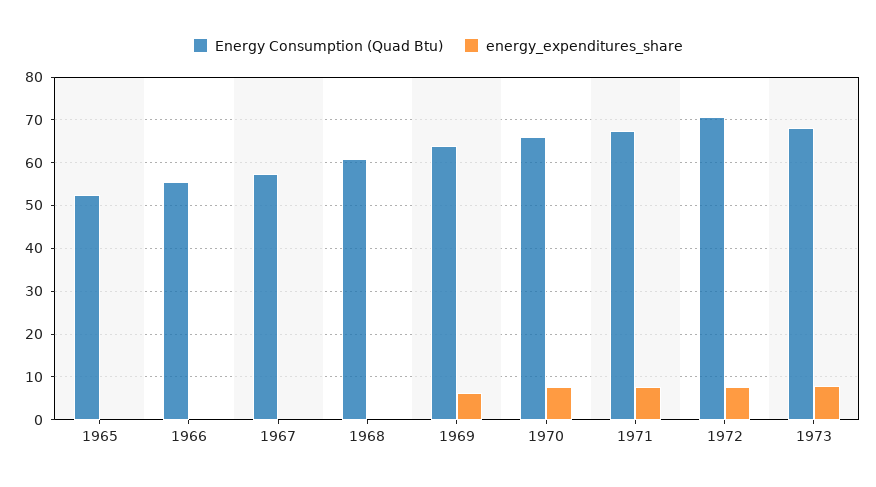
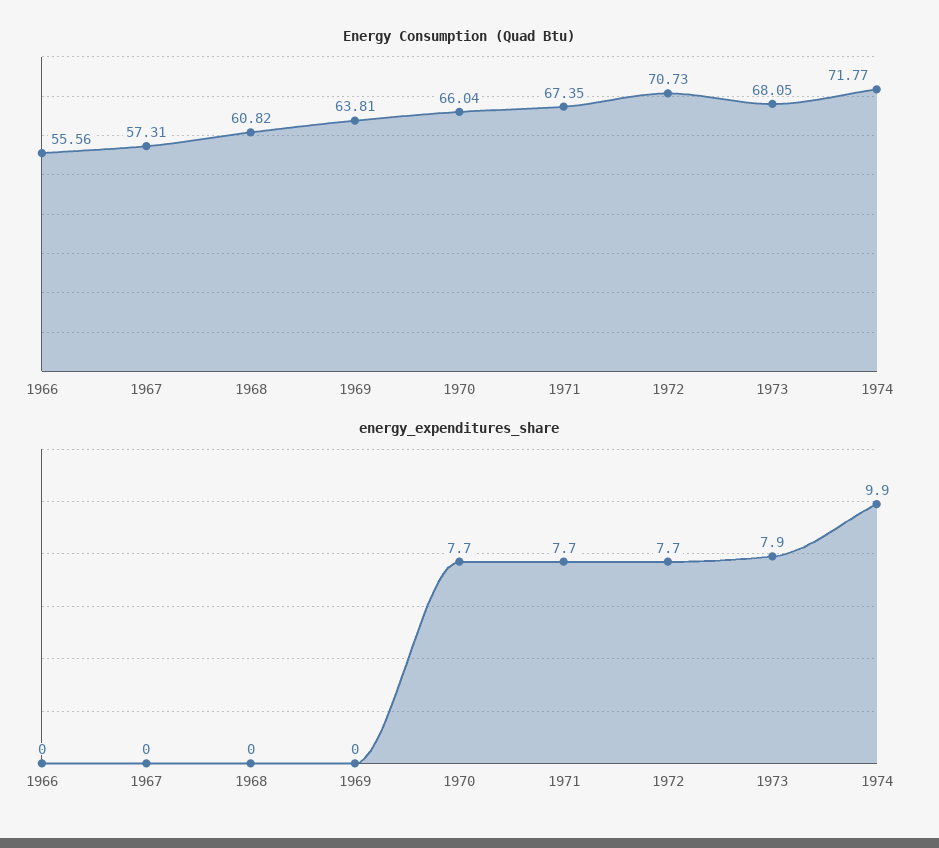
Energy Consumption (Quad Btu), 1965: 52 -> none
energy_expenditures_share, 1965: 0 -> none
energy_expenditures_share, 1969: 6 -> 0
Energy Consumption (Quad Btu), 1974: none -> 71.77
energy_expenditures_share, 1974: none -> 9.9

